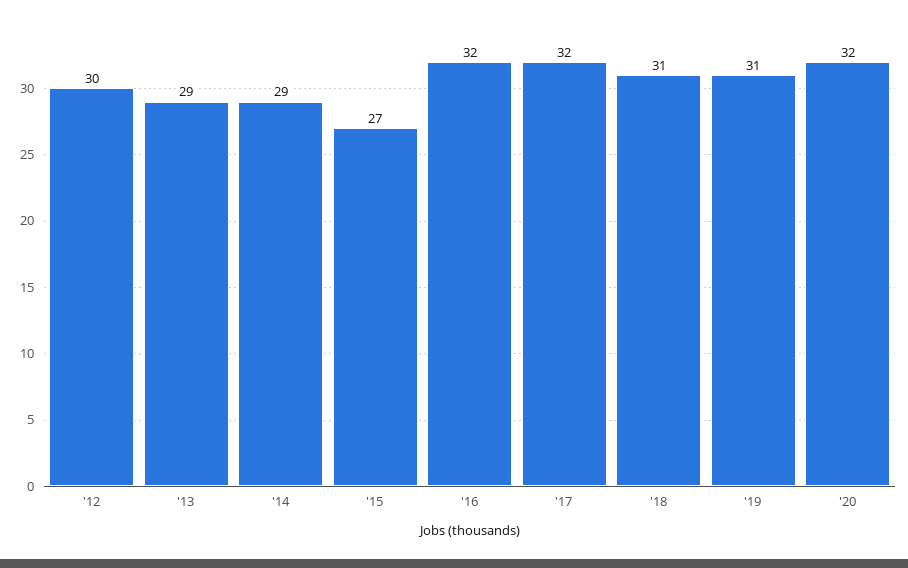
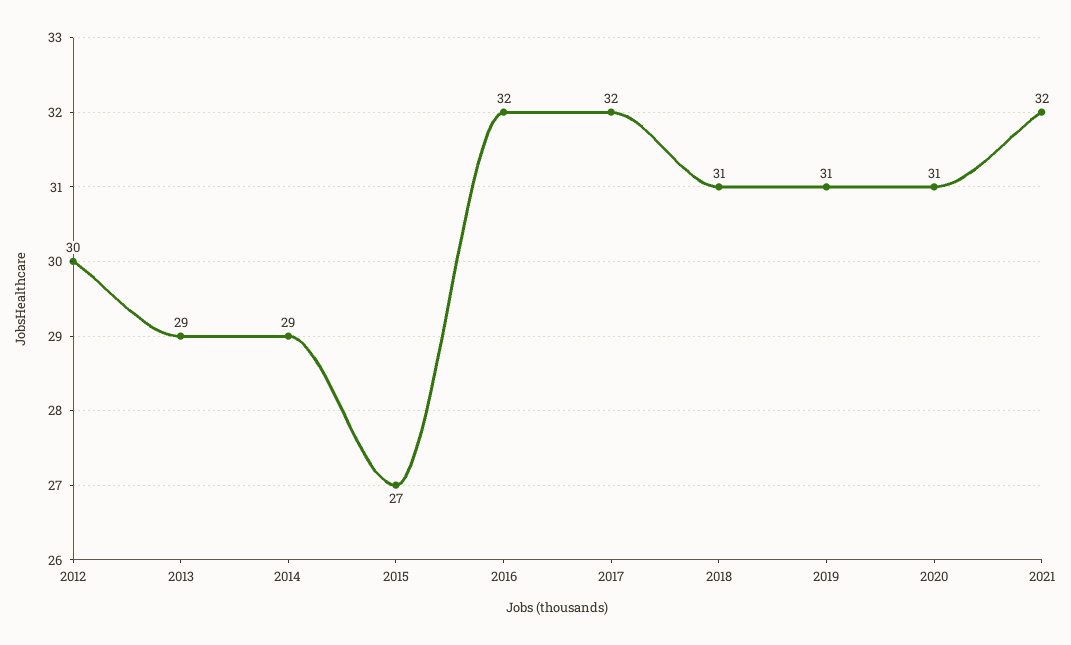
'20: 32 -> 31
2021: none -> 32

